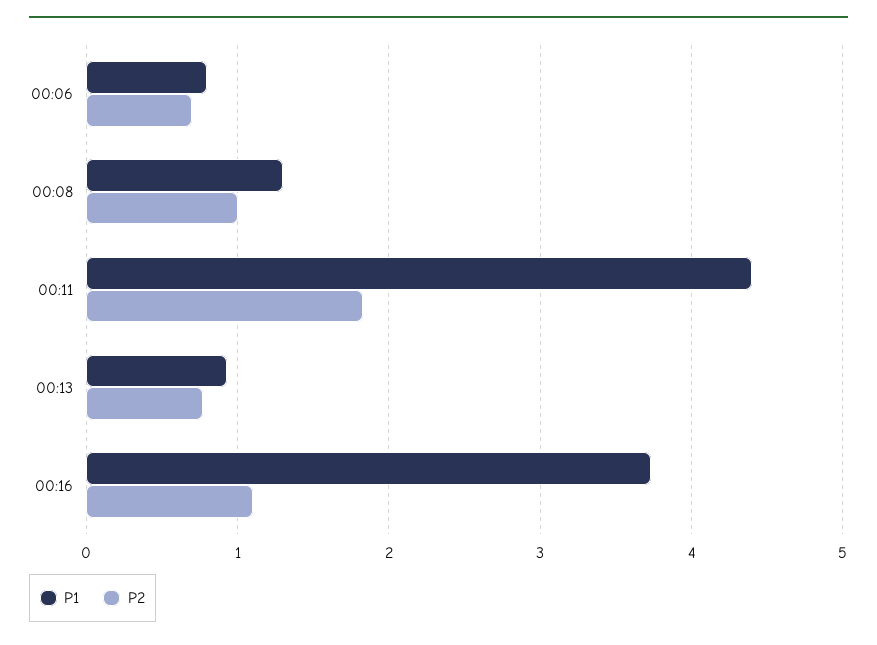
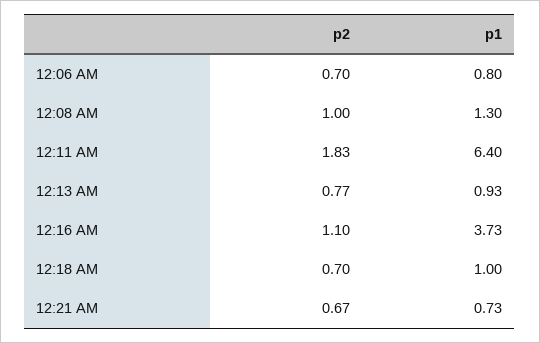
P1, 00:11: 4.4 -> 6.4
P2, 12:18 AM: none -> 0.7
P1, 12:18 AM: none -> 1
P2, 12:21 AM: none -> 0.67
P1, 12:21 AM: none -> 0.73

